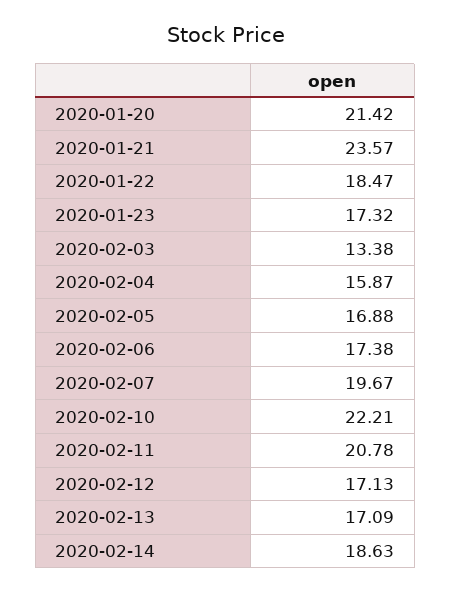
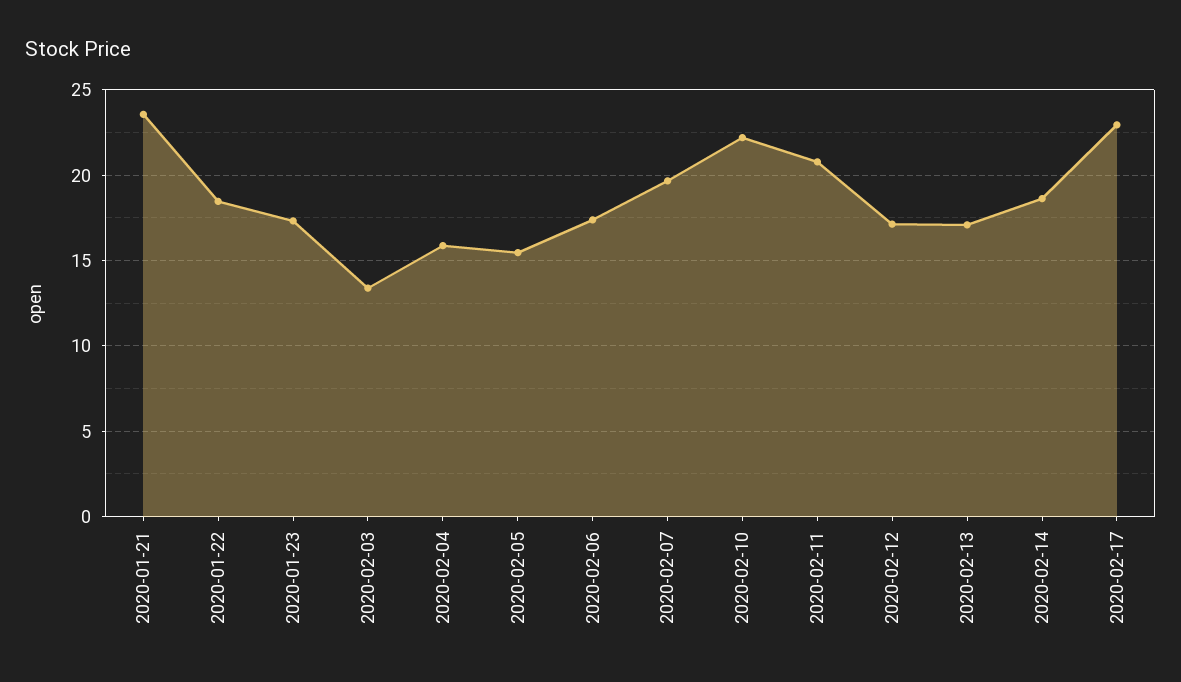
2020-01-20: 21.42 -> none
2020-02-05: 16.88 -> 15.5
2020-02-17: none -> 23

